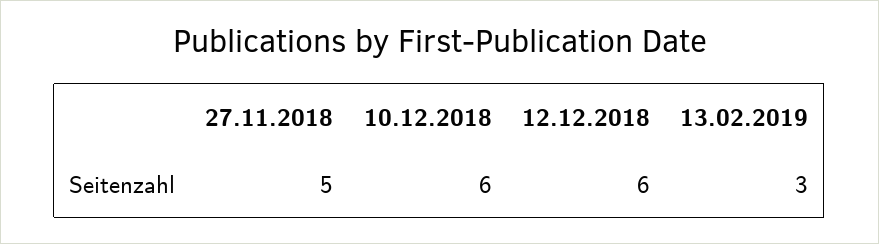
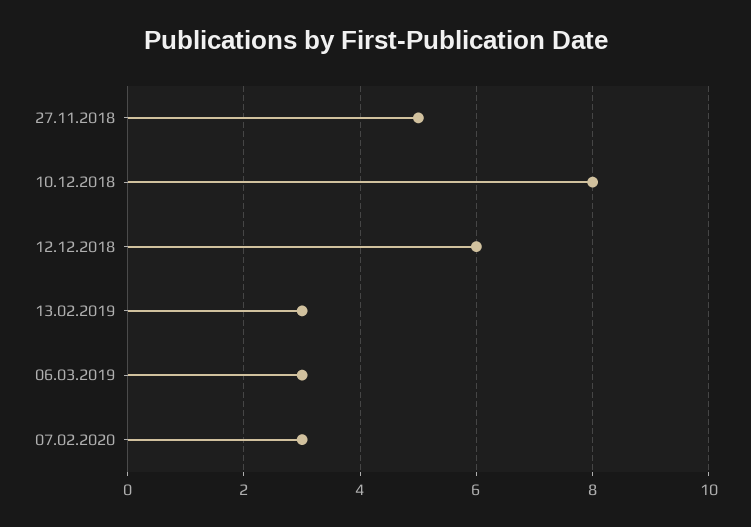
10.12.2018: 6 -> 8
06.03.2019: none -> 3
07.02.2020: none -> 3

